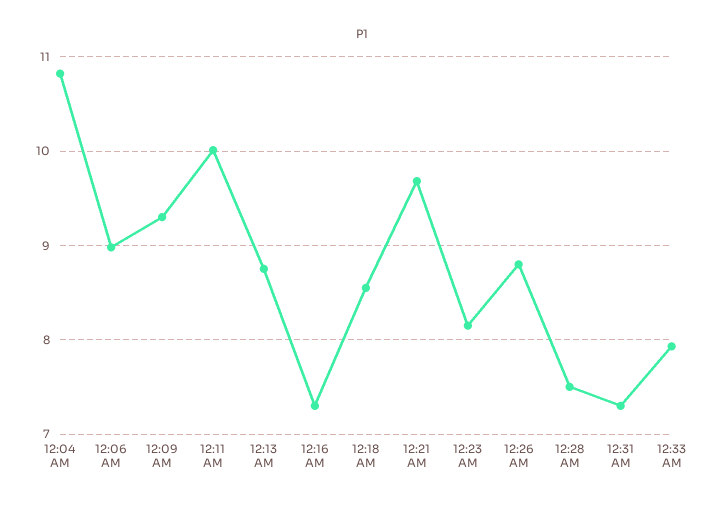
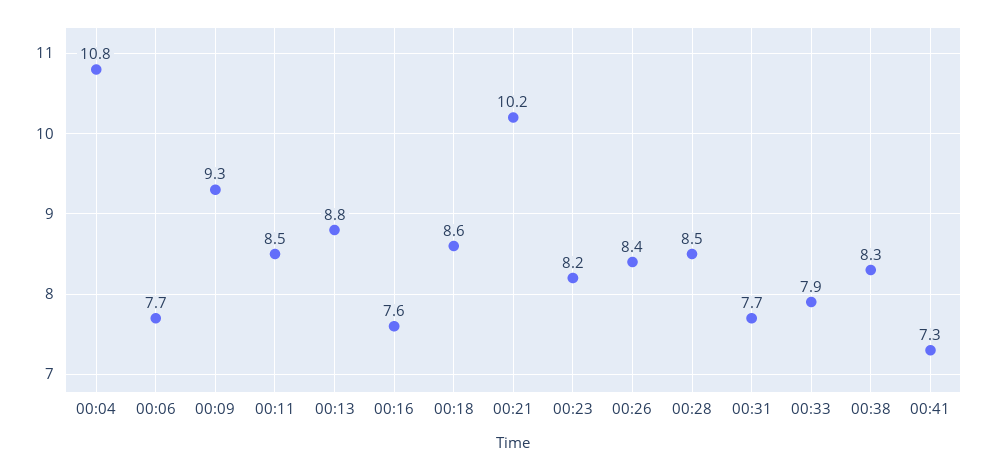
12:06 AM: 9 -> 7.7
12:11 AM: 10 -> 8.5
12:16 AM: 7.3 -> 7.6
12:21 AM: 9.7 -> 10.2
12:26 AM: 8.8 -> 8.4
12:28 AM: 7.5 -> 8.5
12:31 AM: 7.3 -> 7.7
00:38: none -> 8.3
00:41: none -> 7.3

